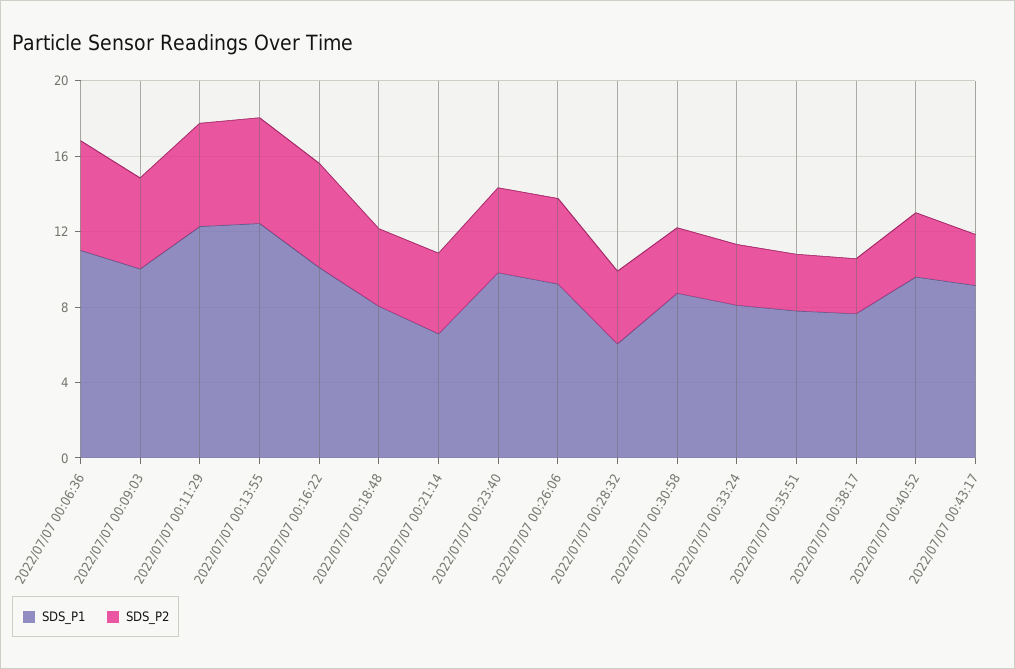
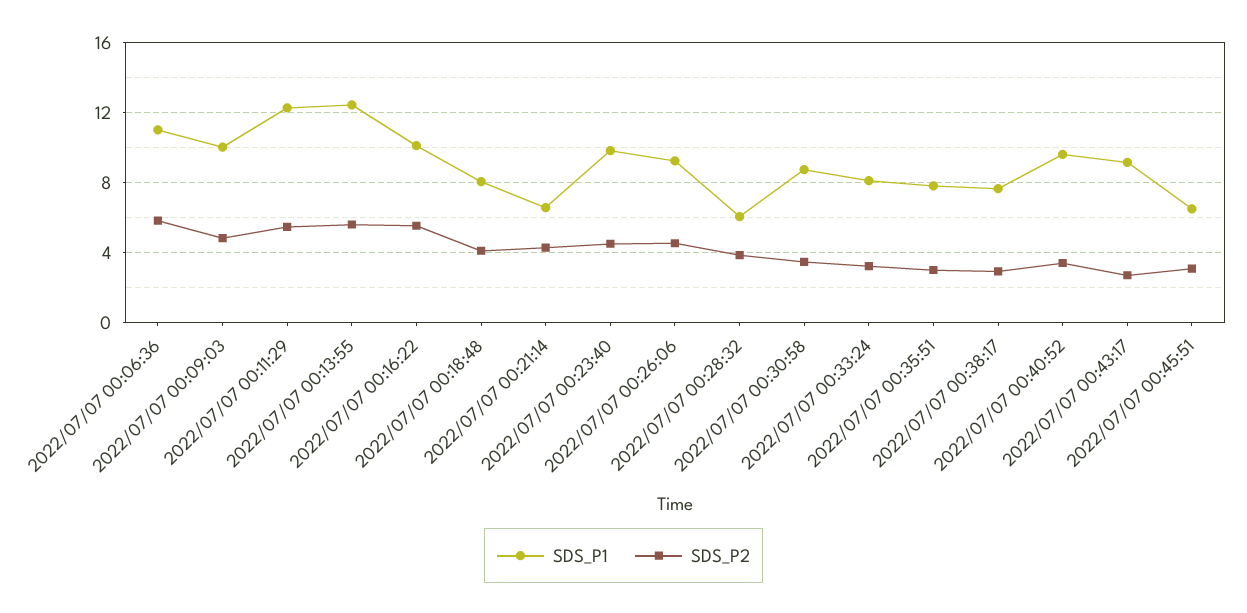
SDS_P1, 2022/07/07 00:45:51: none -> 6.5
SDS_P2, 2022/07/07 00:45:51: none -> 3

